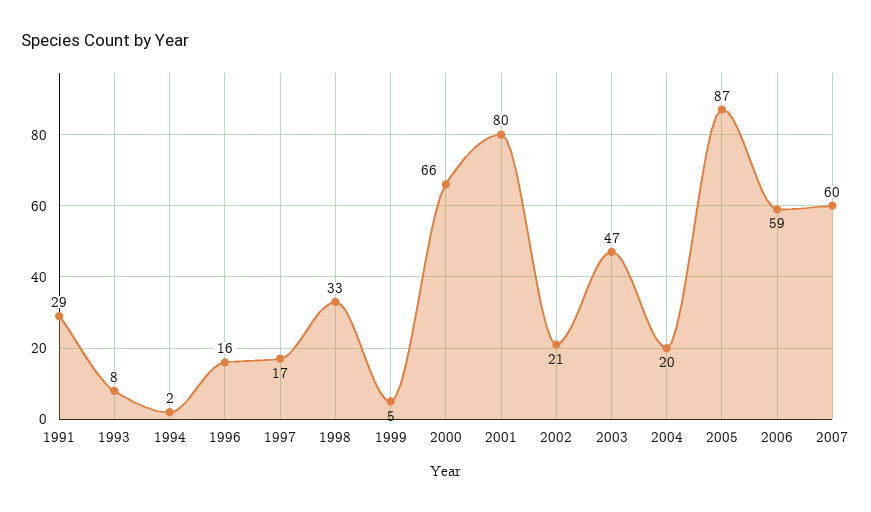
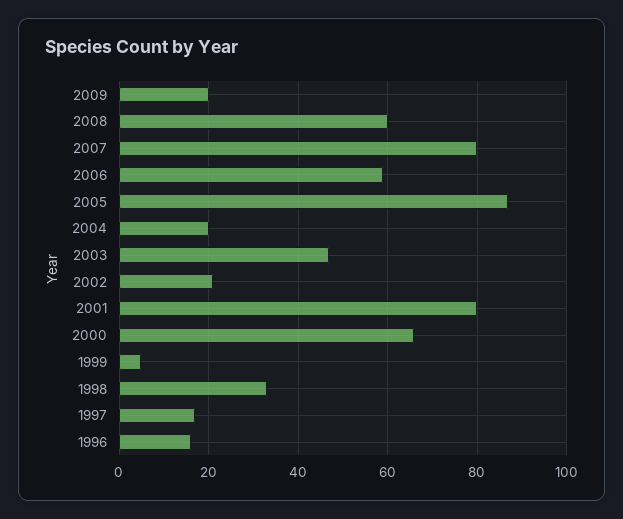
1991: 29 -> none
1993: 8 -> none
1994: 2 -> none
2007: 60 -> 80
2009: none -> 20
2008: none -> 60

